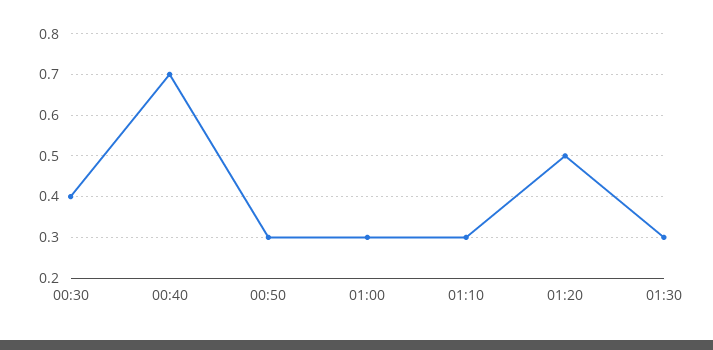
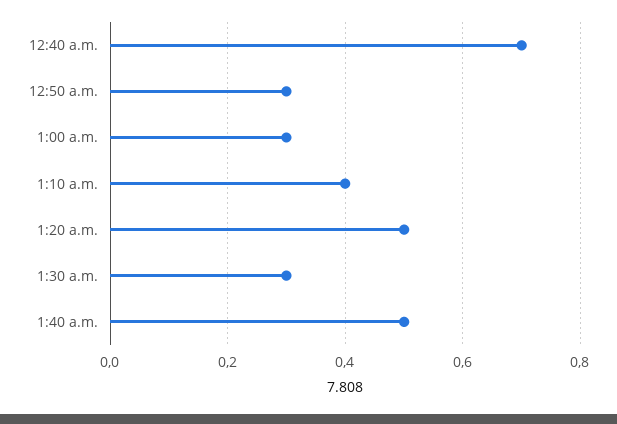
00:30: 0.4 -> none
01:10: 0.3 -> 0.4
1:40 a.m.: none -> 0.5

